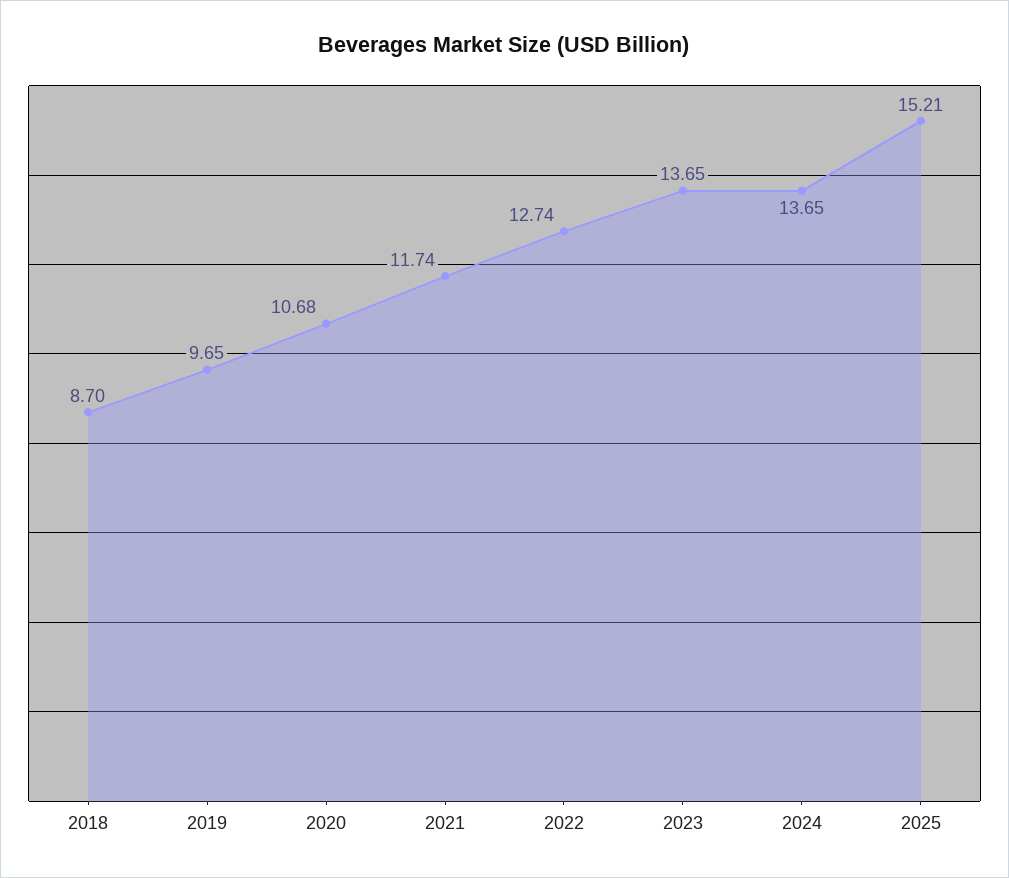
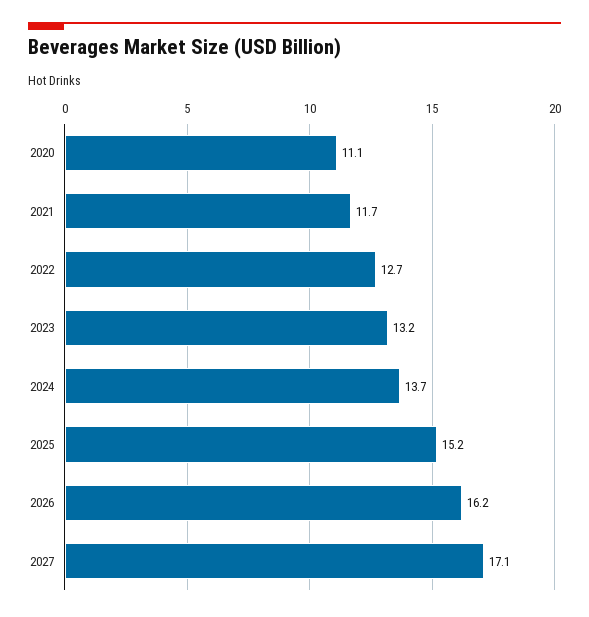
2018: 8.7 -> none
2019: 9.65 -> none
2020: 10.68 -> 11.1
2023: 13.65 -> 13.2
2026: none -> 16.2
2027: none -> 17.1

